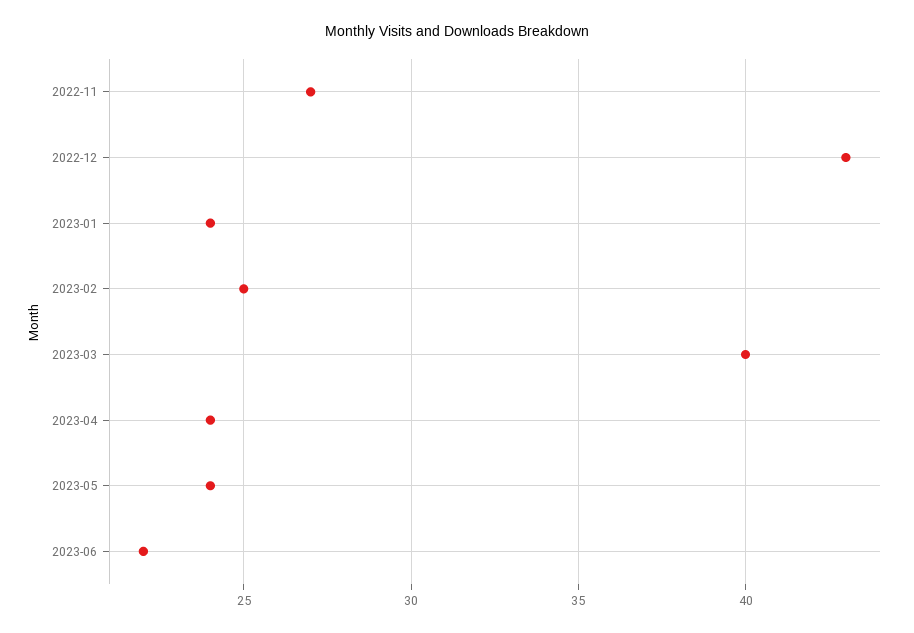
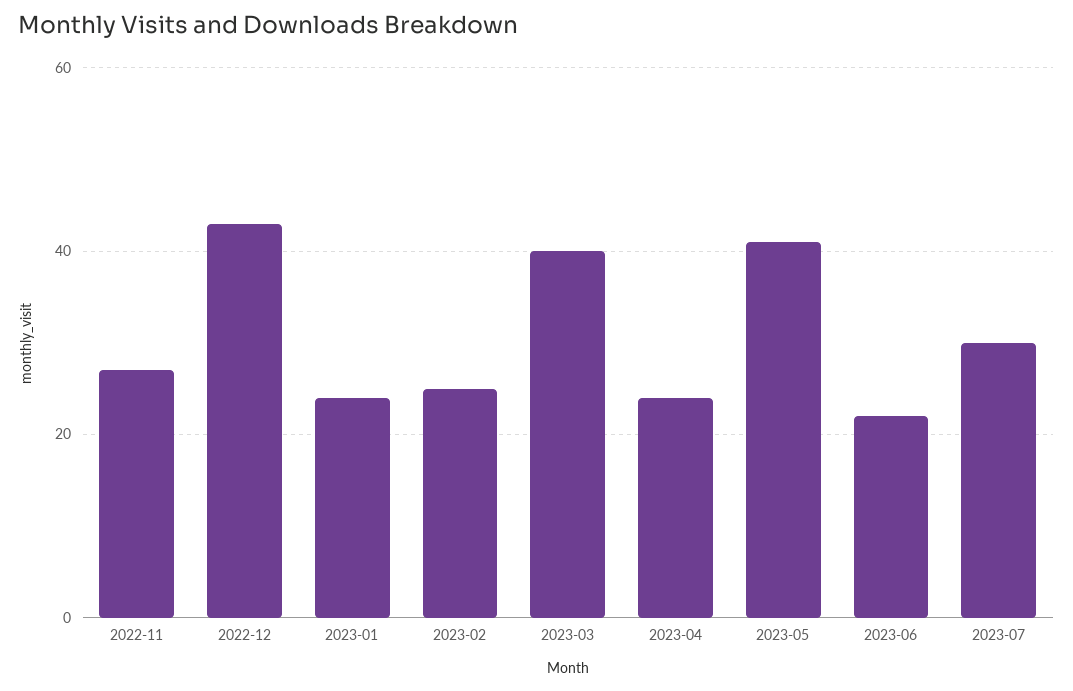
2023-05: 24 -> 40
2023-07: none -> 30

